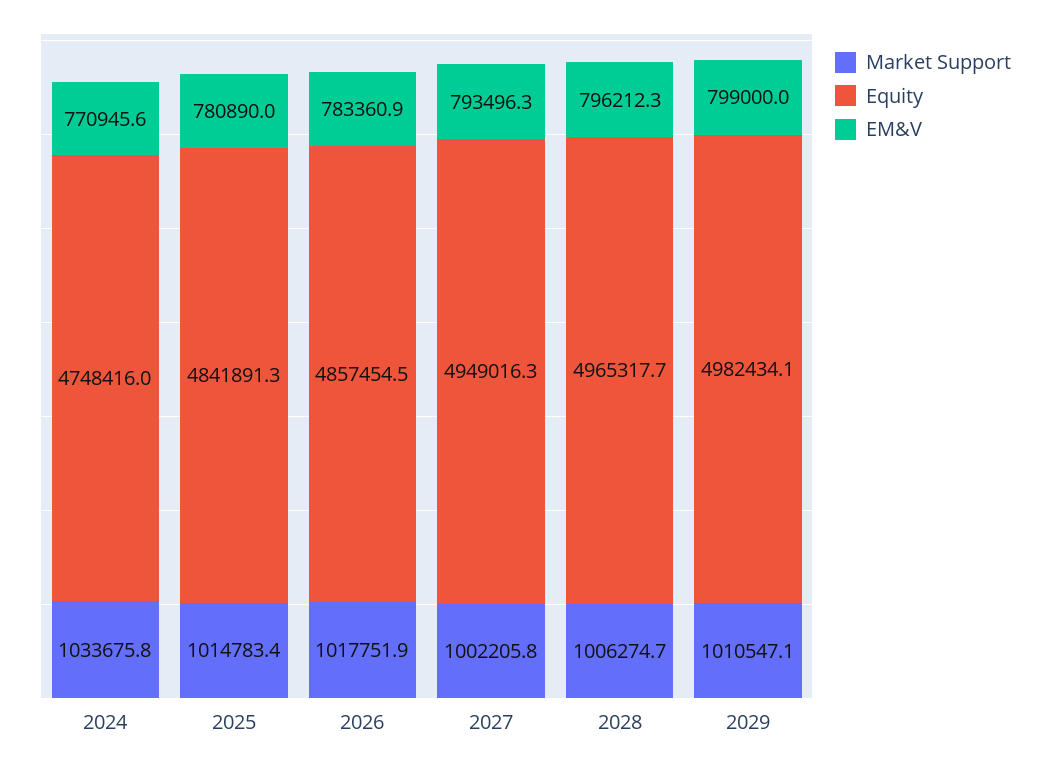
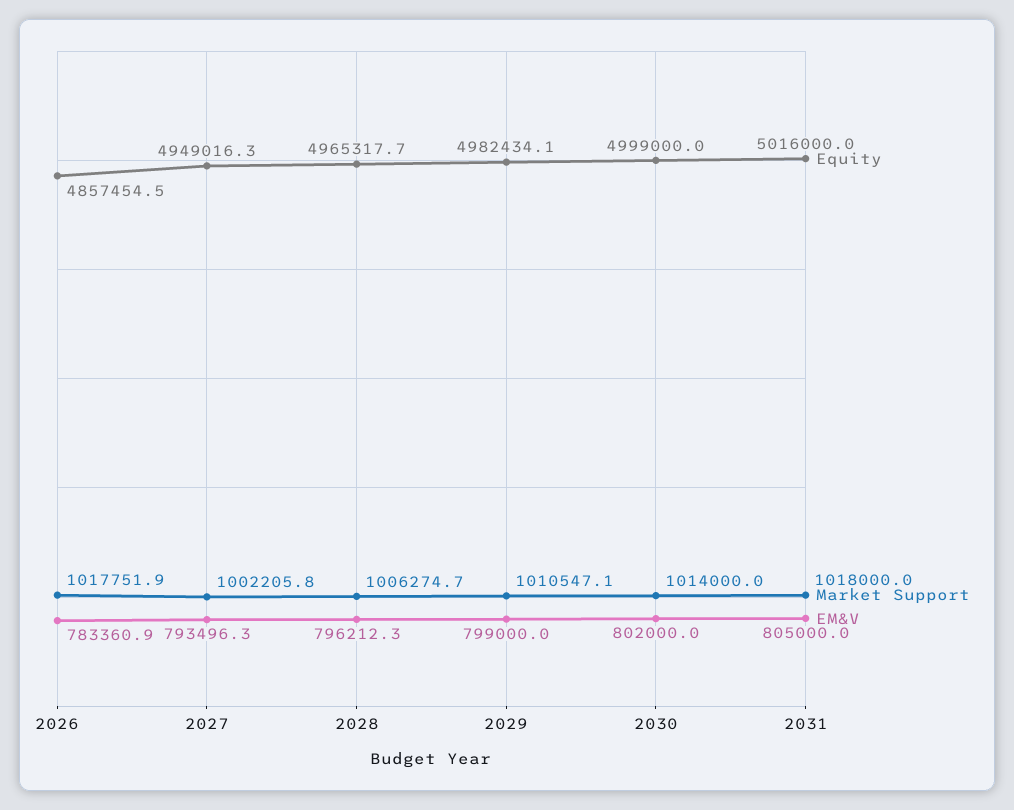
Market Support, 2024: 1033675.8 -> none
Equity, 2024: 4748416 -> none
EM&V, 2024: 770945.6 -> none
Market Support, 2025: 1014783.4 -> none
Equity, 2025: 4841891.3 -> none
EM&V, 2025: 780890 -> none
Equity, 2030: none -> 4999000
Market Support, 2030: none -> 1014000
EM&V, 2030: none -> 802000
Equity, 2031: none -> 5016000
Market Support, 2031: none -> 1018000
EM&V, 2031: none -> 805000

